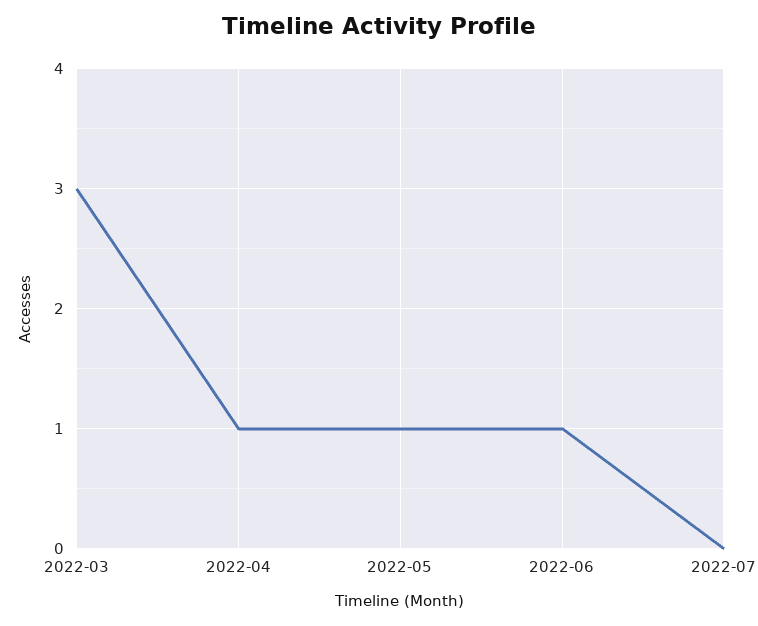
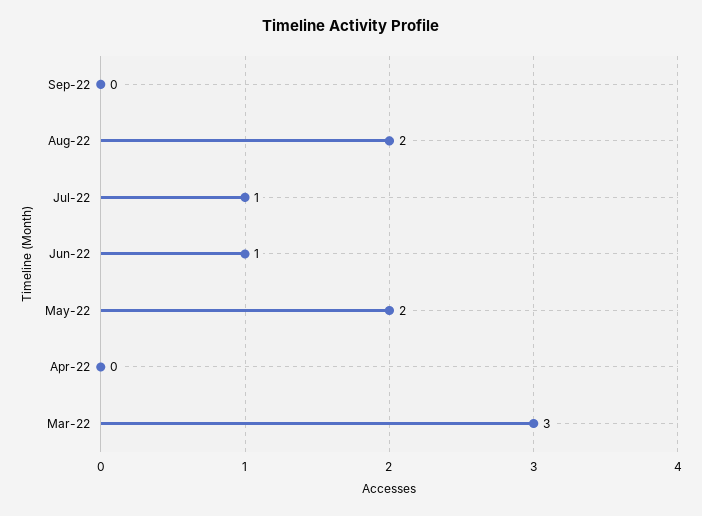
2022-04: 1 -> 0
2022-05: 1 -> 2
2022-07: 0 -> 1
Sep-22: none -> 0
Aug-22: none -> 2

